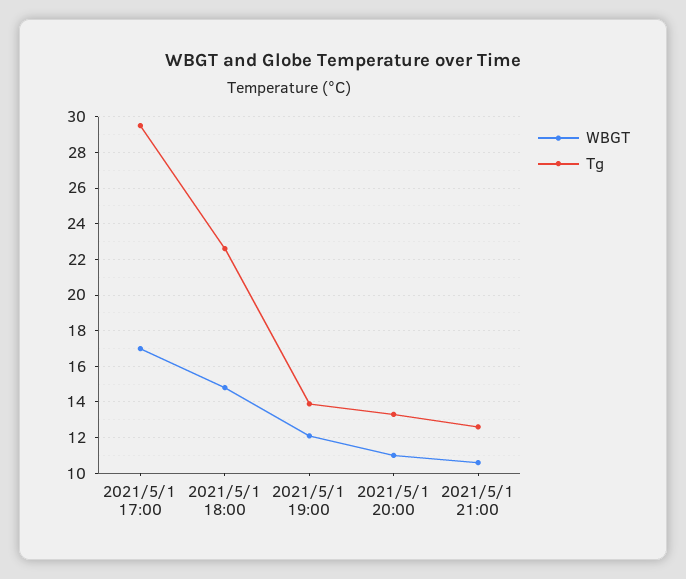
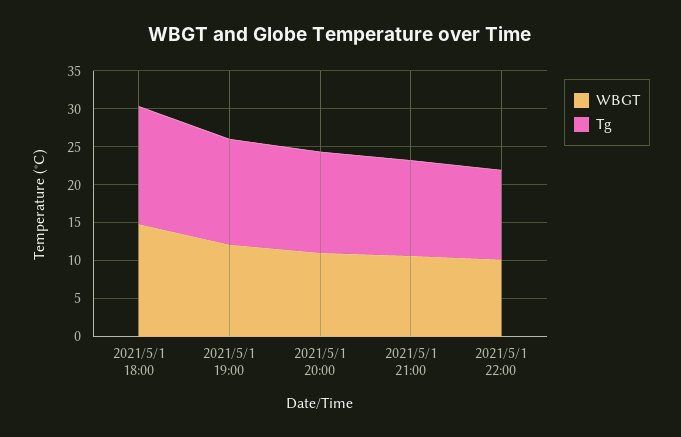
WBGT, 2021/5/1 17:00: 17 -> none
Tg, 2021/5/1 17:00: 29.5 -> none
Tg, 2021/5/1 18:00: 22.5 -> 15
WBGT, 2021/5/1 22:00: none -> 10
Tg, 2021/5/1 22:00: none -> 12.5

